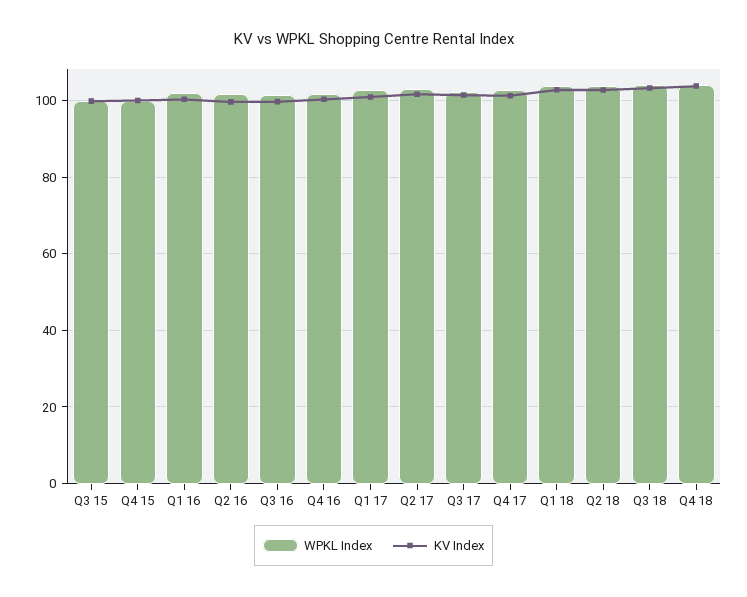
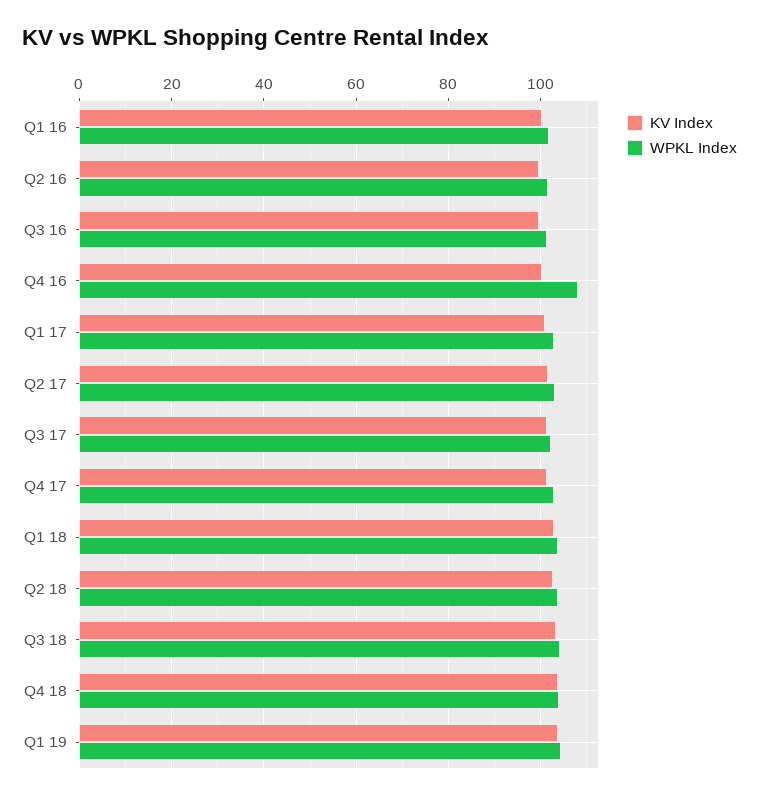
WPKL Index, Q3 15: 100 -> none
KV Index, Q3 15: 100 -> none
WPKL Index, Q4 15: 100 -> none
KV Index, Q4 15: 100 -> none
WPKL Index, Q4 16: 102 -> 108
KV Index, Q1 19: none -> 104
WPKL Index, Q1 19: none -> 104

